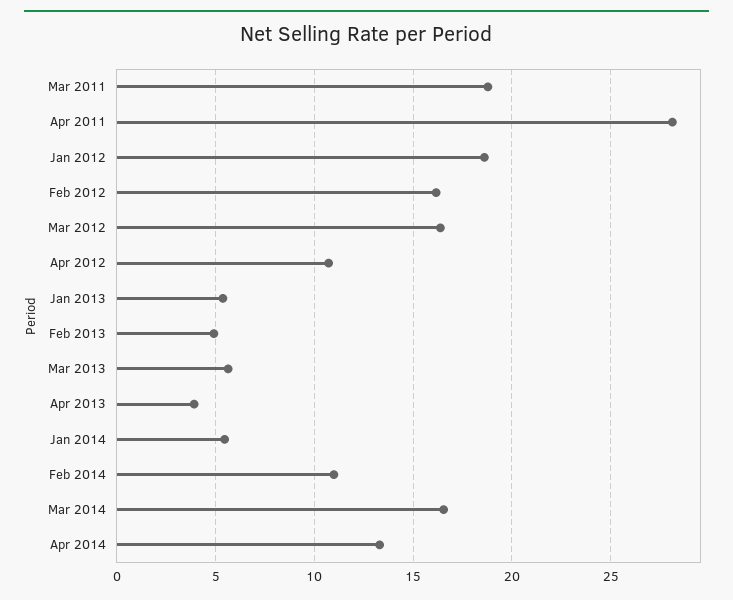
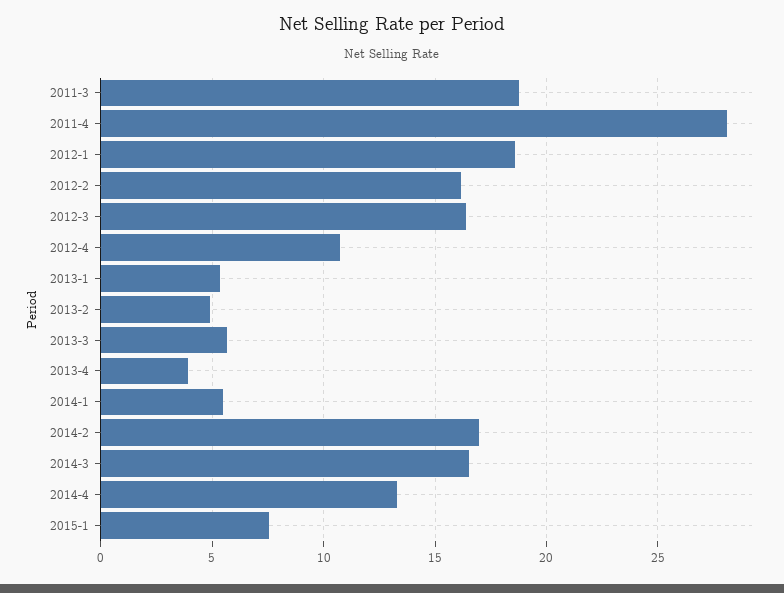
Feb 2014: 11 -> 17
2015-1: none -> 7.5

